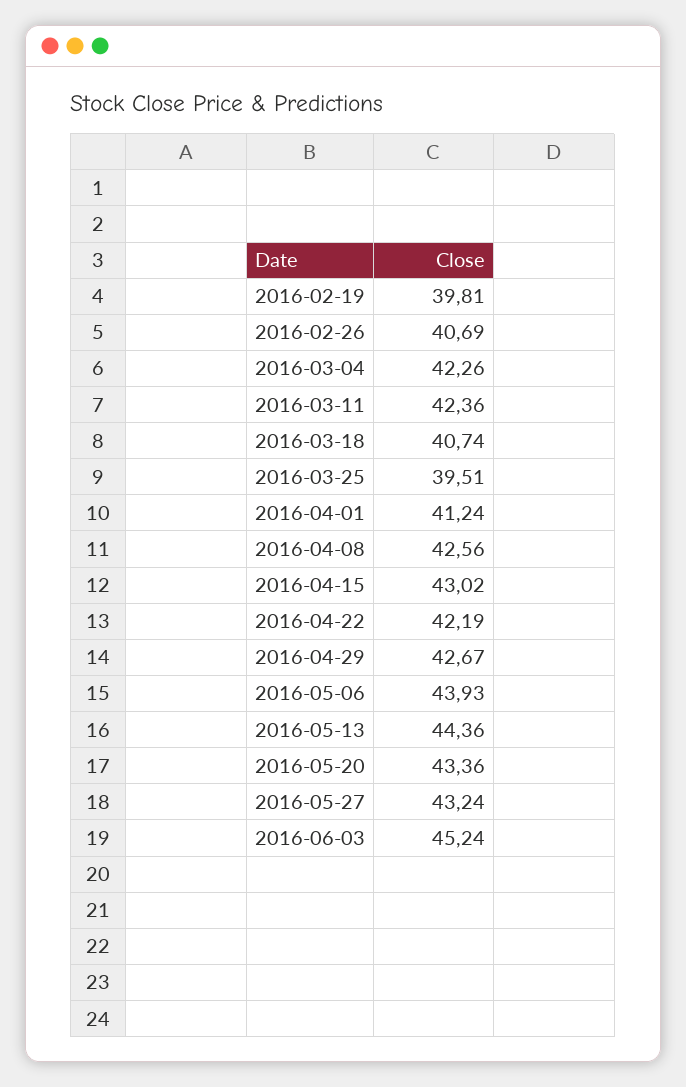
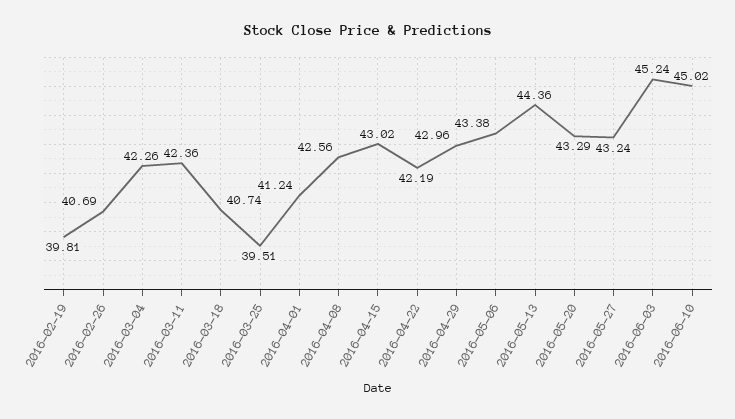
2016-04-29: 42.67 -> 42.96
2016-05-06: 43.93 -> 43.38
2016-05-20: 43.36 -> 43.29
2016-06-10: none -> 45.02

